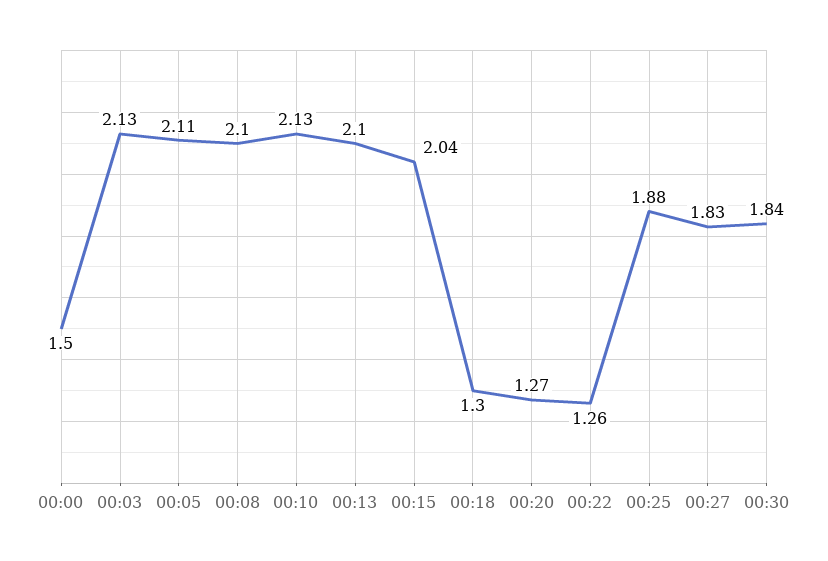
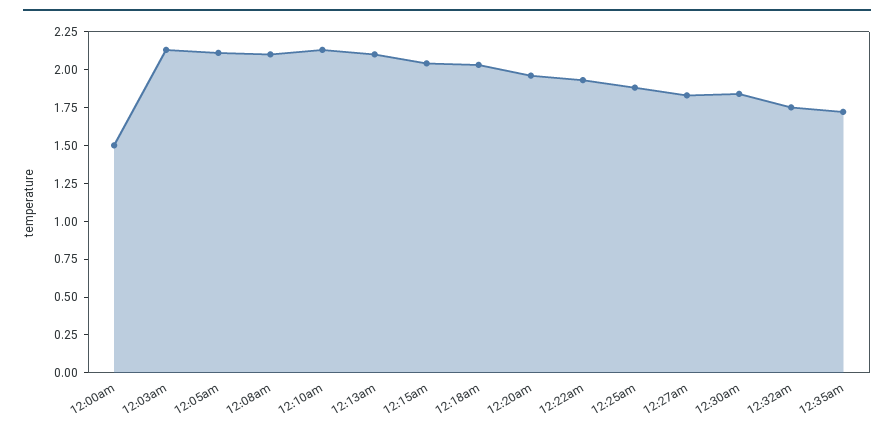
00:18: 1.3 -> 2
00:20: 1.27 -> 2
00:22: 1.26 -> 2
12:32am: none -> 1.75
12:35am: none -> 1.75

